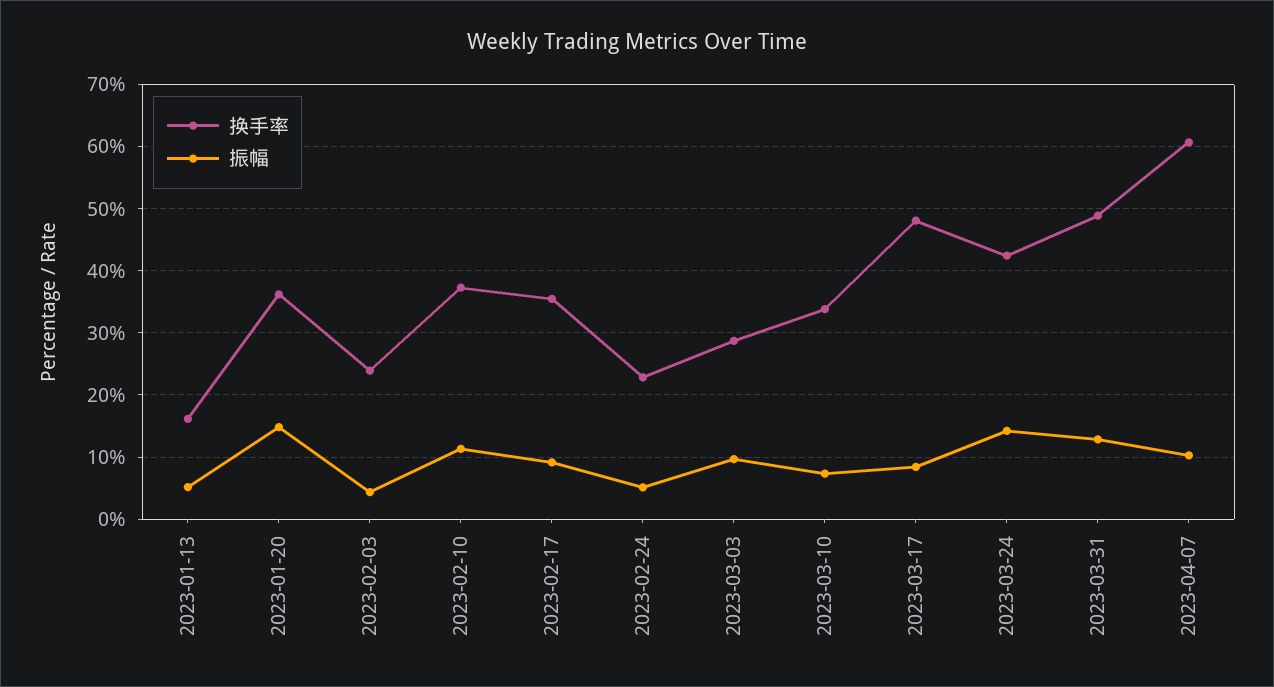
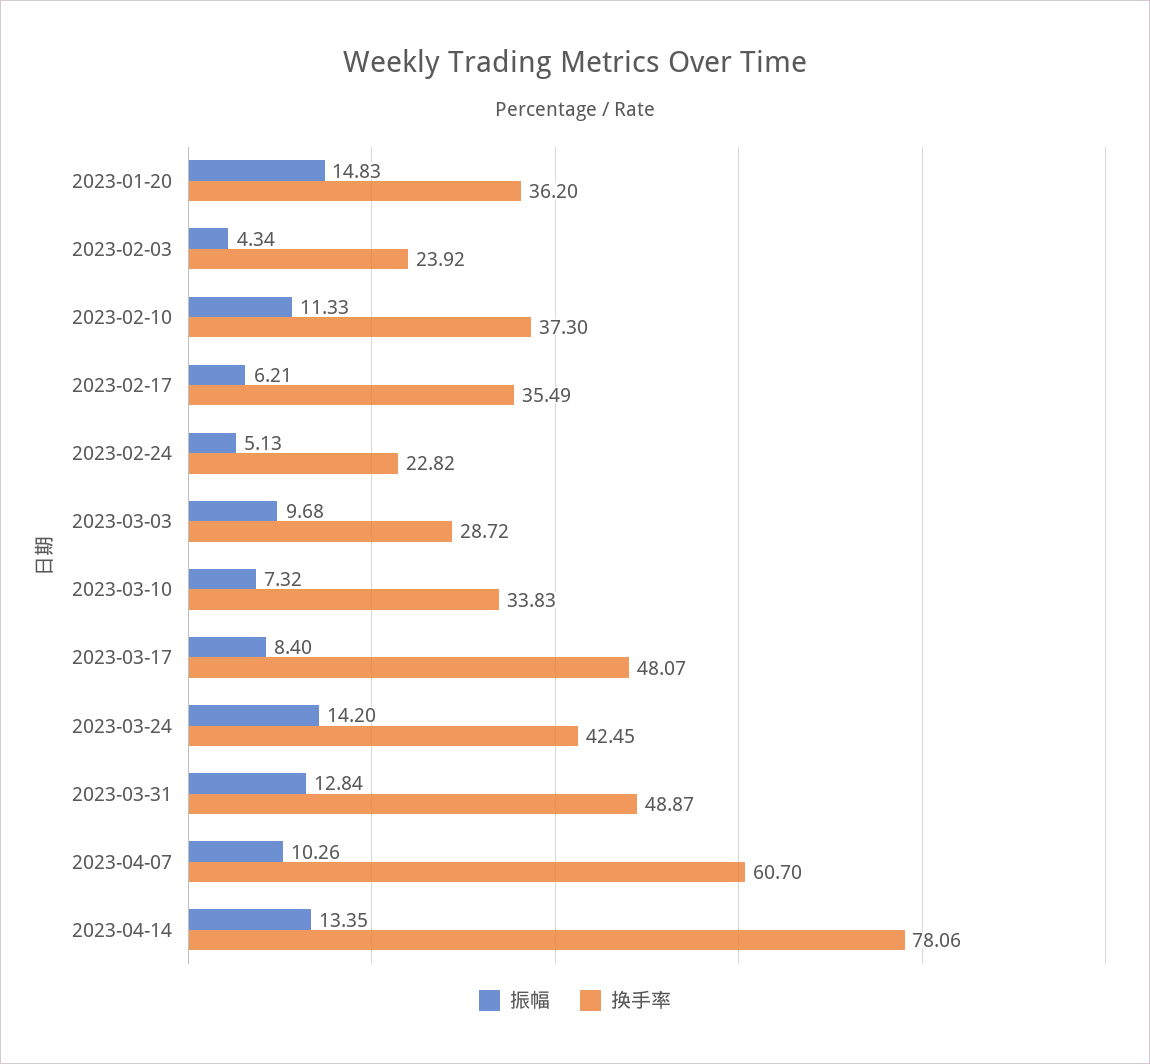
换手率, 2023-01-13: 16 -> none
振幅, 2023-01-13: 5 -> none
振幅, 2023-02-17: 9 -> 6.21
振幅, 2023-04-14: none -> 13.35
换手率, 2023-04-14: none -> 78.06

